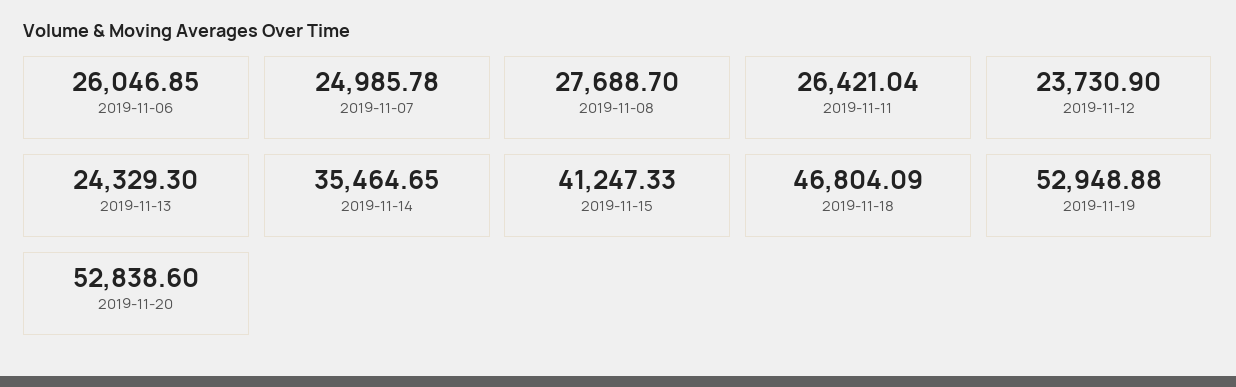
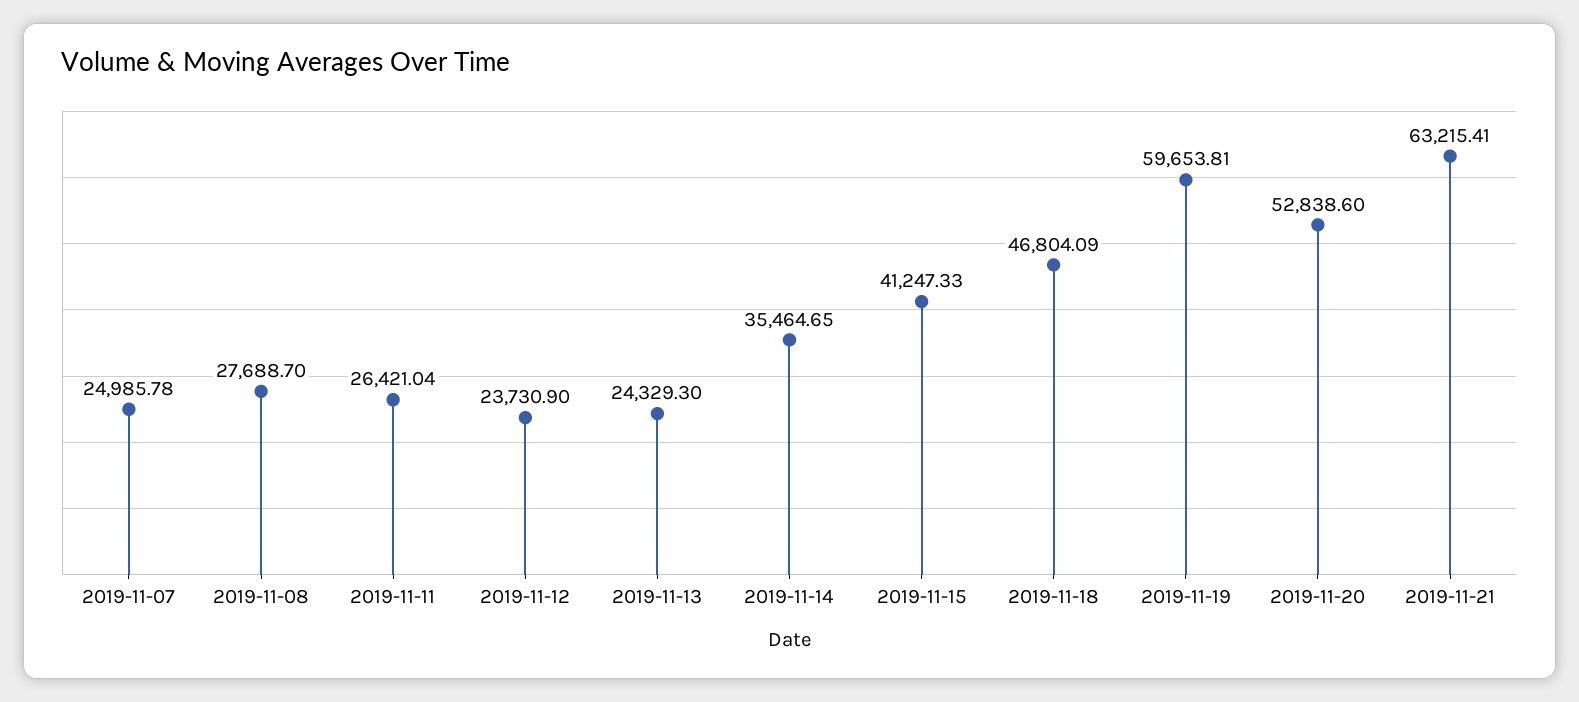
2019-11-06: 26046.85 -> none
2019-11-19: 52948.88 -> 59653.81
2019-11-21: none -> 63215.41

